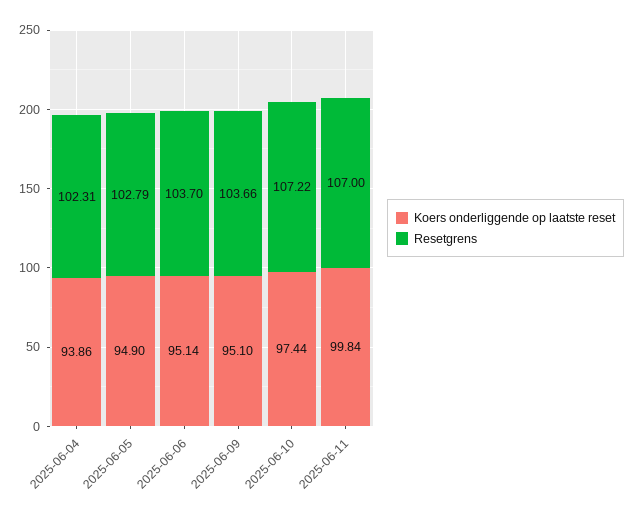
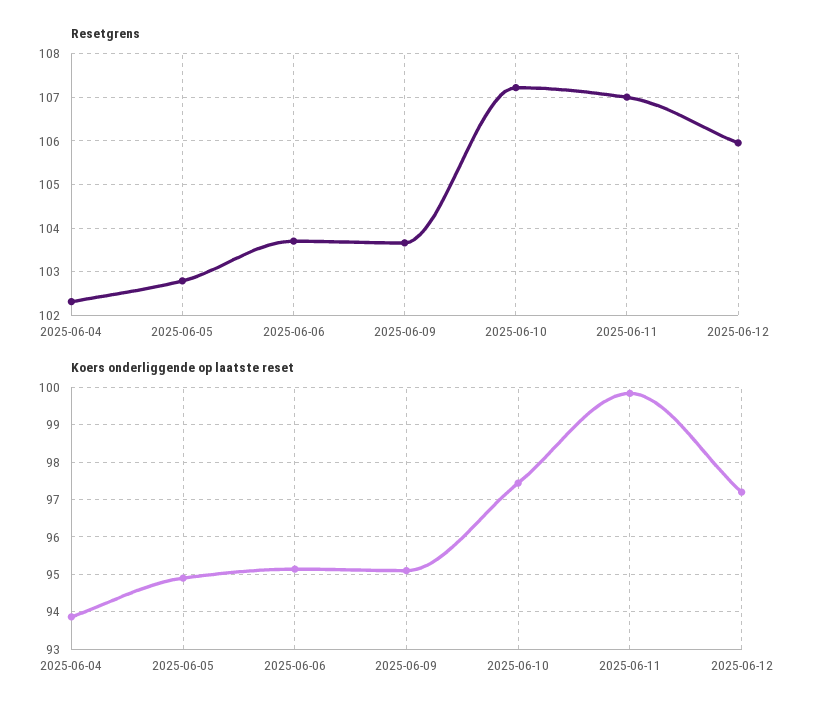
Resetgrens, 2025-06-12: none -> 106
Koers onderliggende op laatste reset, 2025-06-12: none -> 97.2

